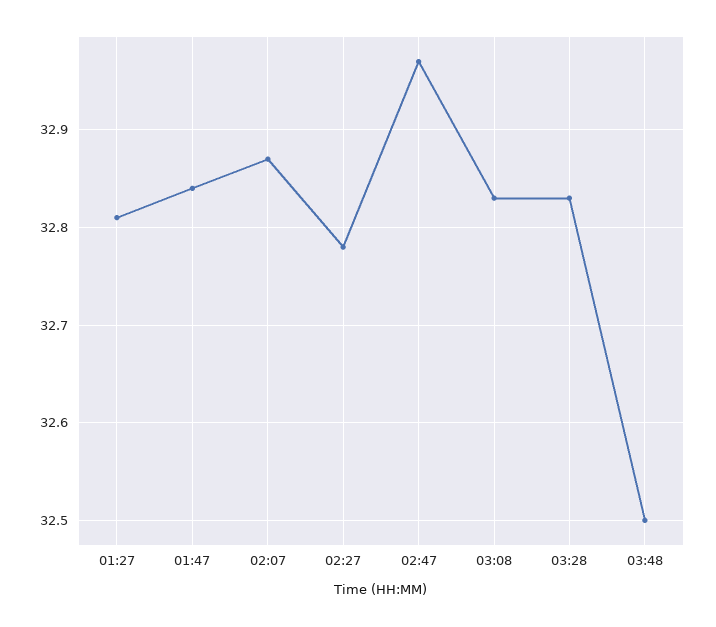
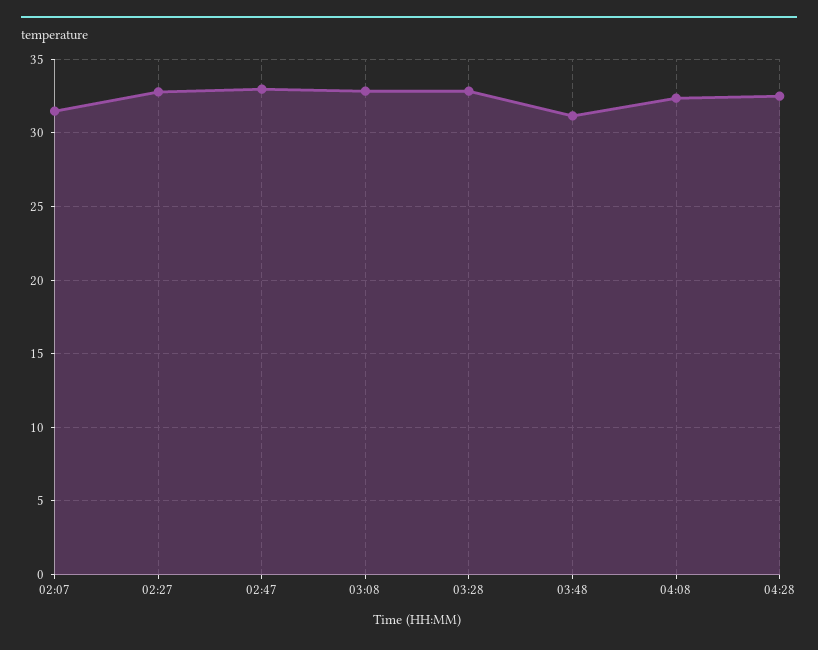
01:27: 32.81 -> none
01:47: 32.84 -> none
02:07: 32.87 -> 31.5
03:48: 32.5 -> 31
04:08: none -> 32.5
04:28: none -> 32.5

